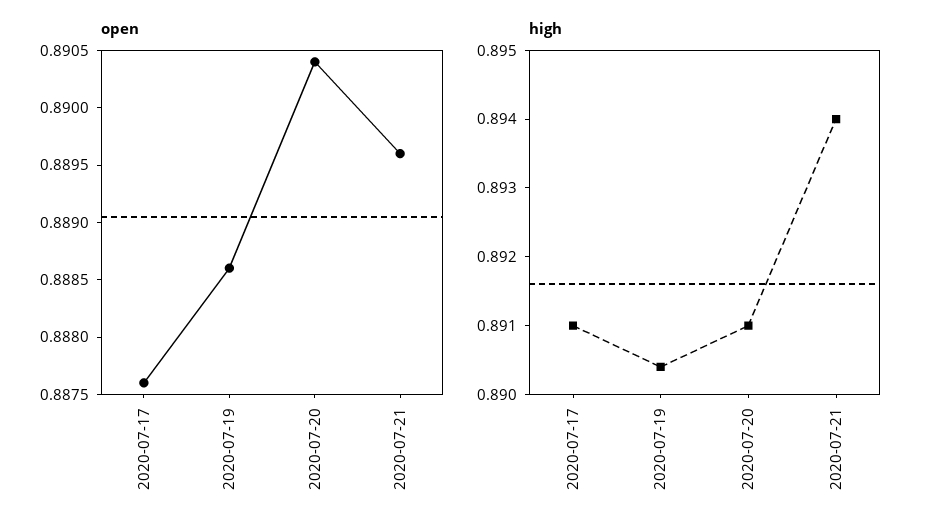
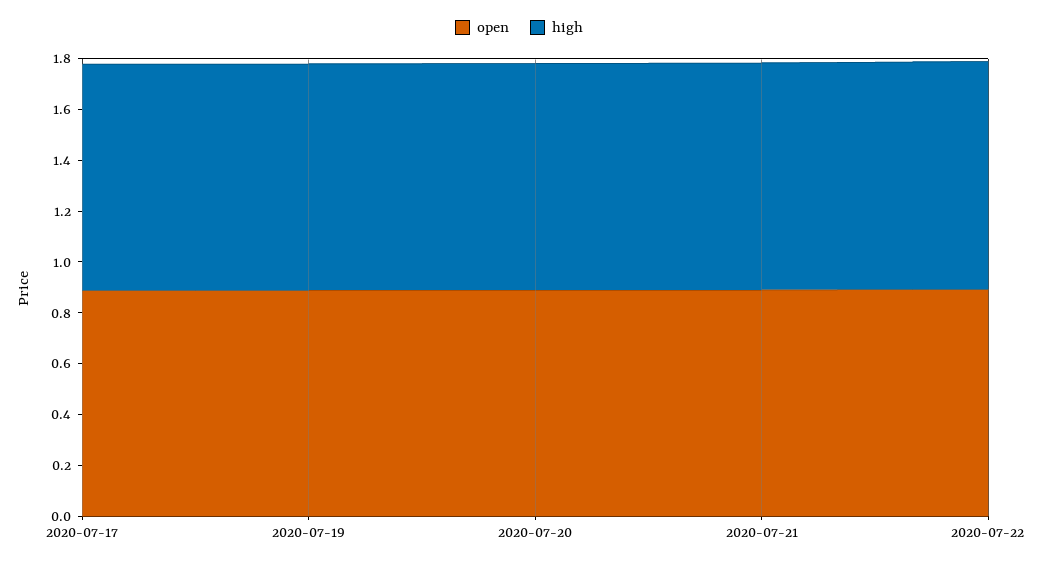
open, 2020-07-22: none -> 0.9
high, 2020-07-22: none -> 0.9

